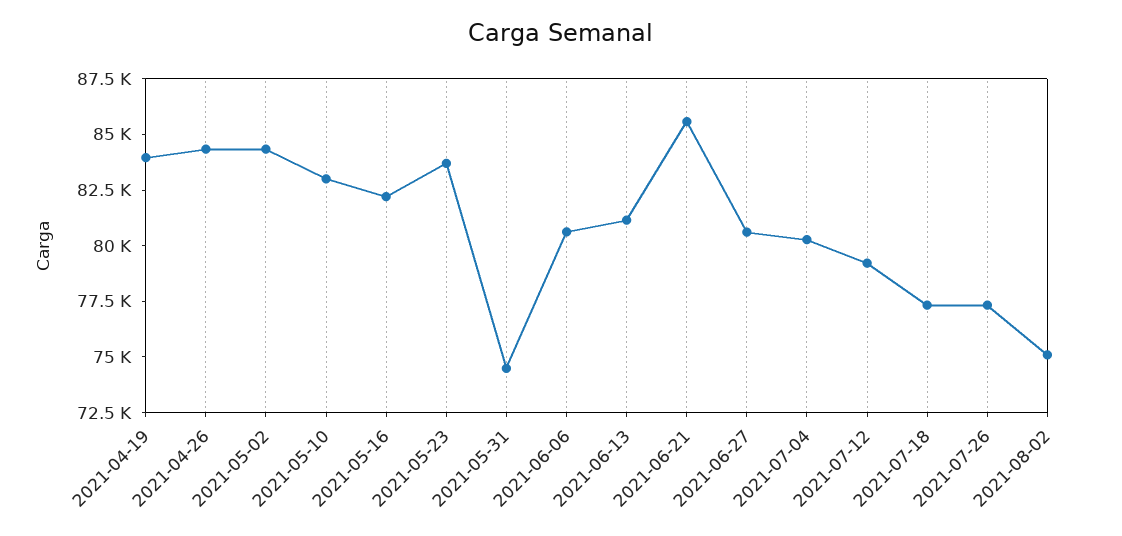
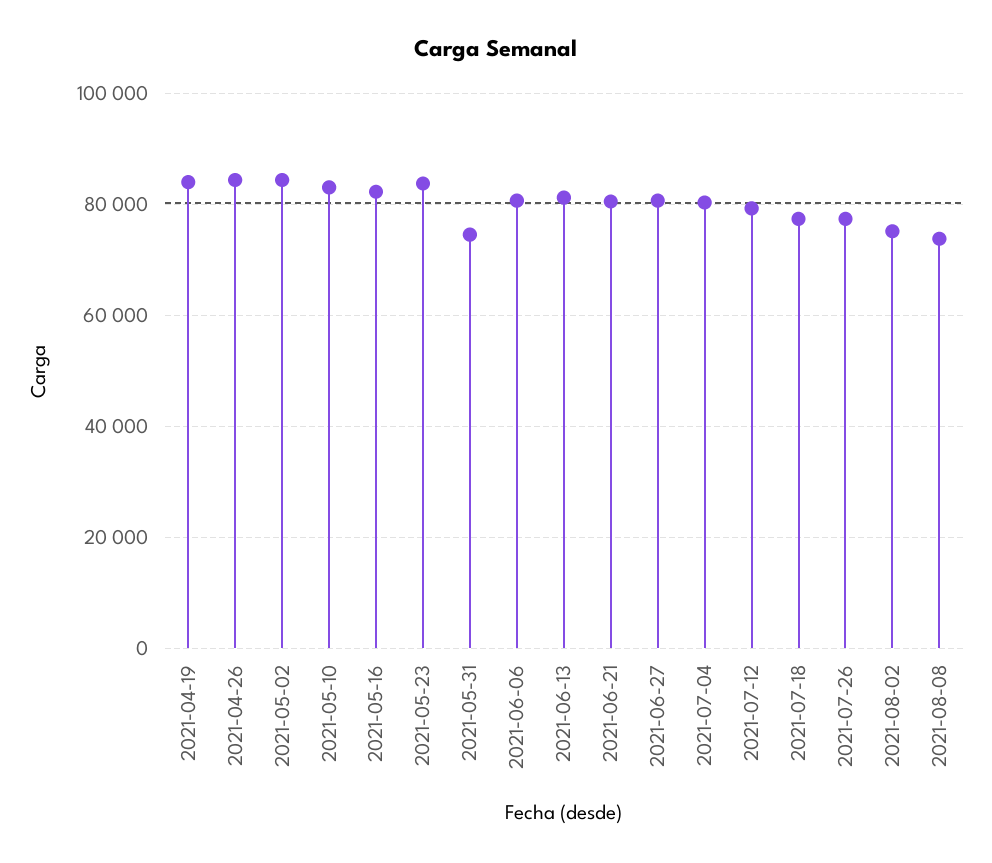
2021-06-21: 85500 -> 80000
2021-08-08: none -> 74000

